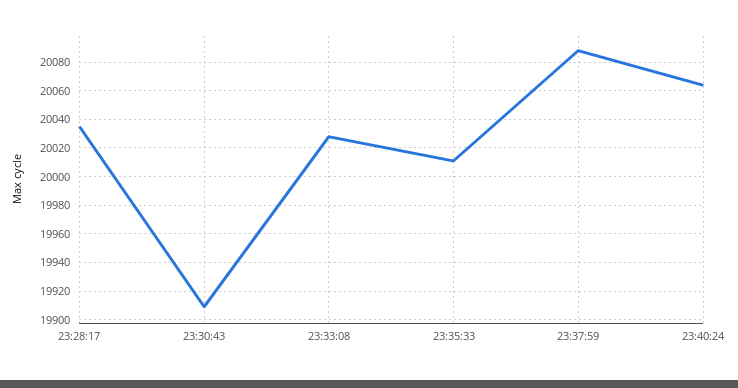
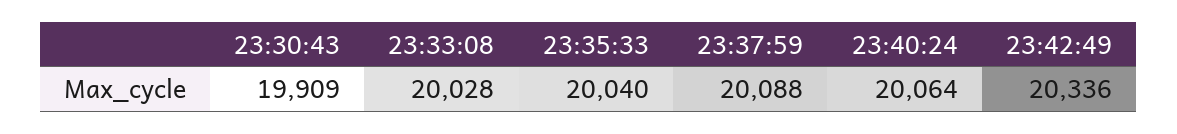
23:28:17: 20035 -> none
23:35:33: 20010 -> 20040
23:42:49: none -> 20336

